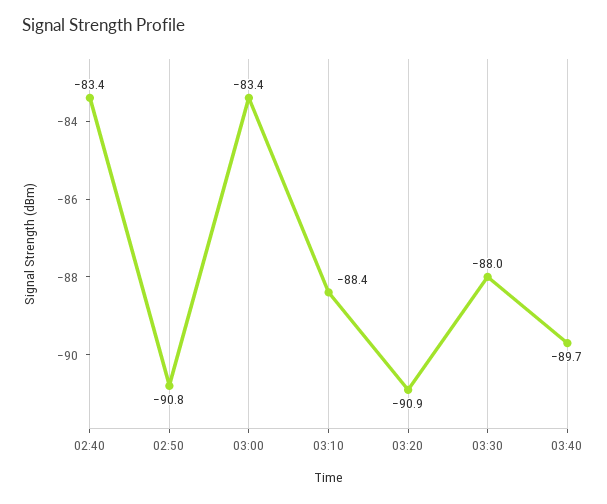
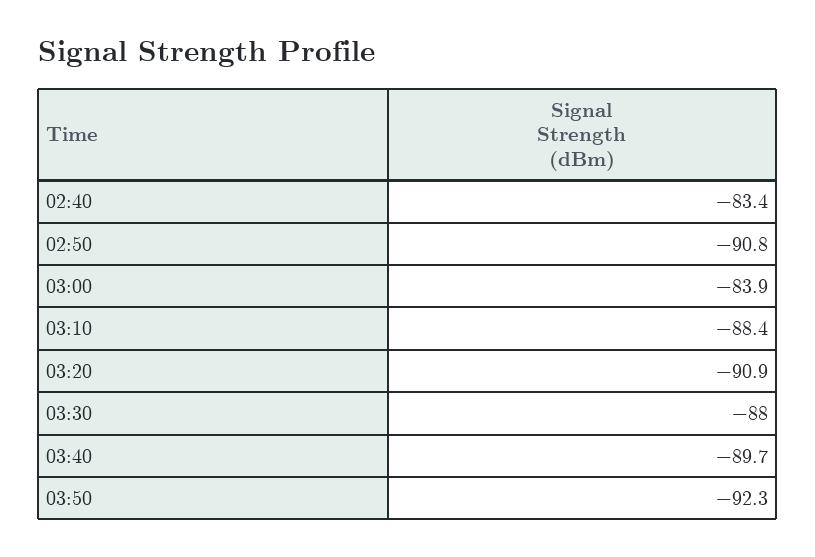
03:00: -83.4 -> -83.9
03:50: none -> -92.3

